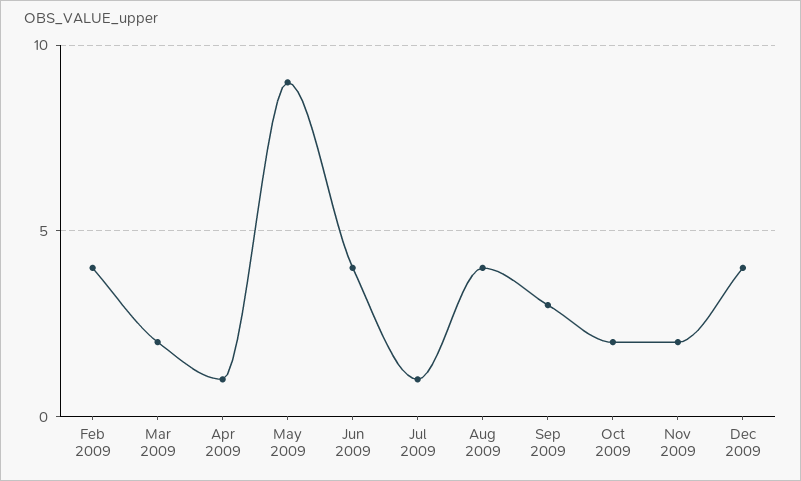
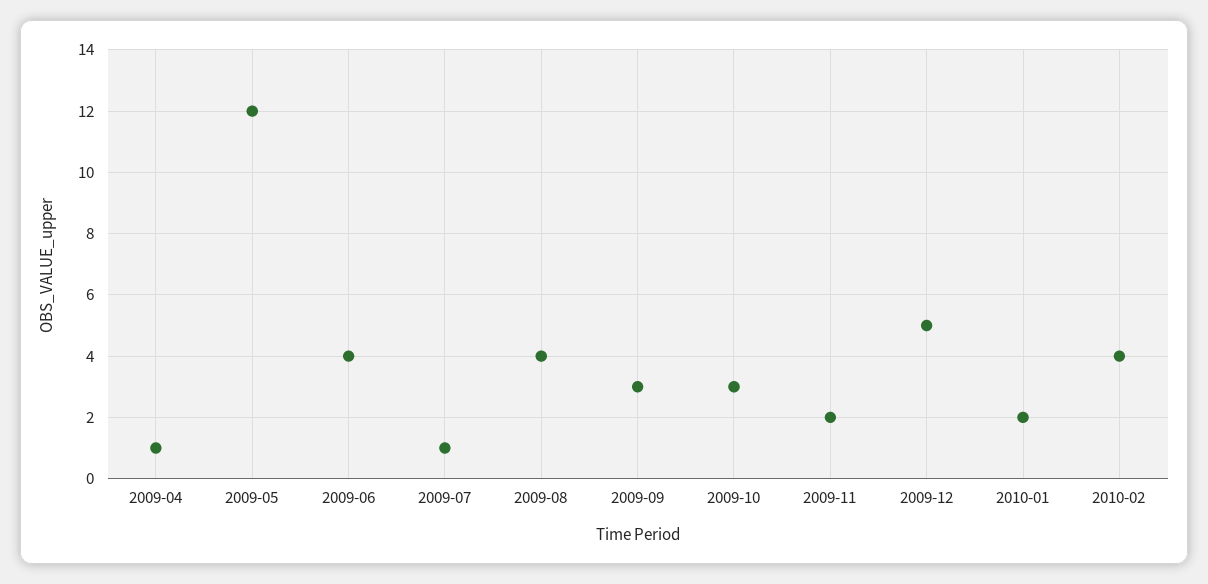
Feb 2009: 4 -> none
Mar 2009: 2 -> none
May 2009: 9 -> 12
Oct 2009: 2 -> 3
Dec 2009: 4 -> 5
2010-01: none -> 2
2010-02: none -> 4

